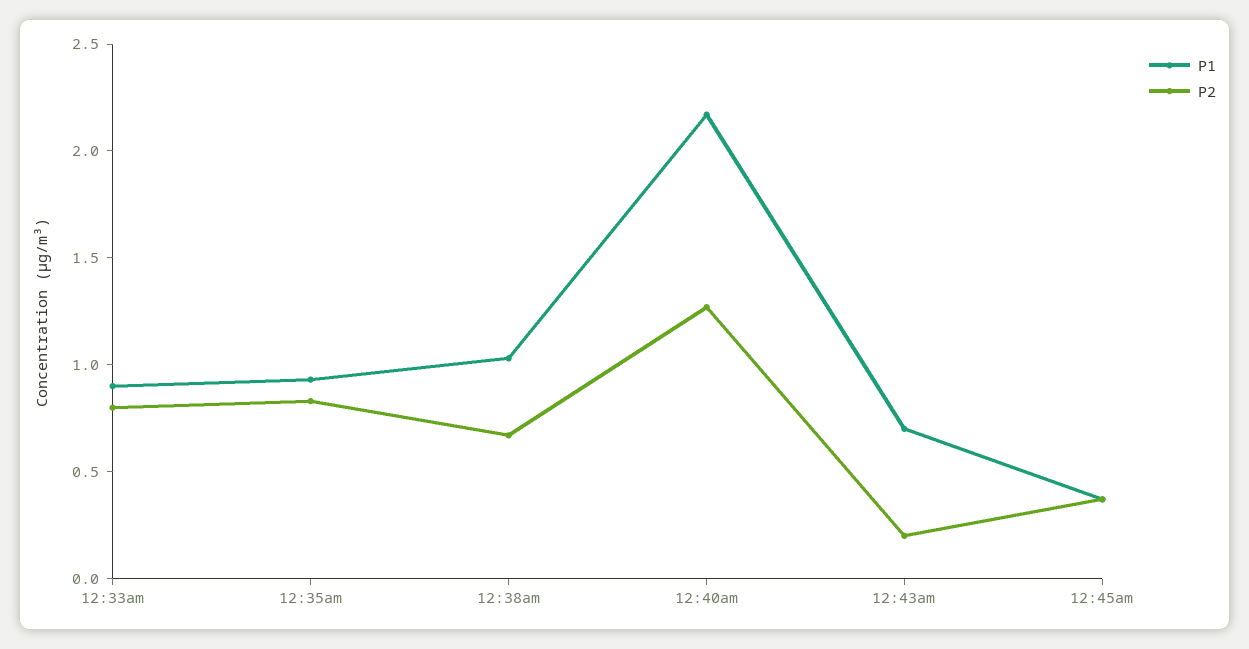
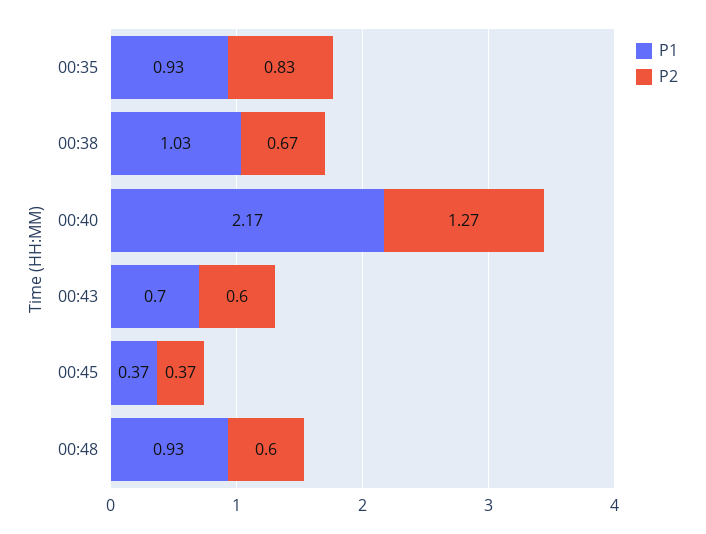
P1, 12:33am: 0.9 -> none
P2, 12:33am: 0.8 -> none
P2, 12:43am: 0.2 -> 0.6
P1, 00:48: none -> 0.93
P2, 00:48: none -> 0.6

